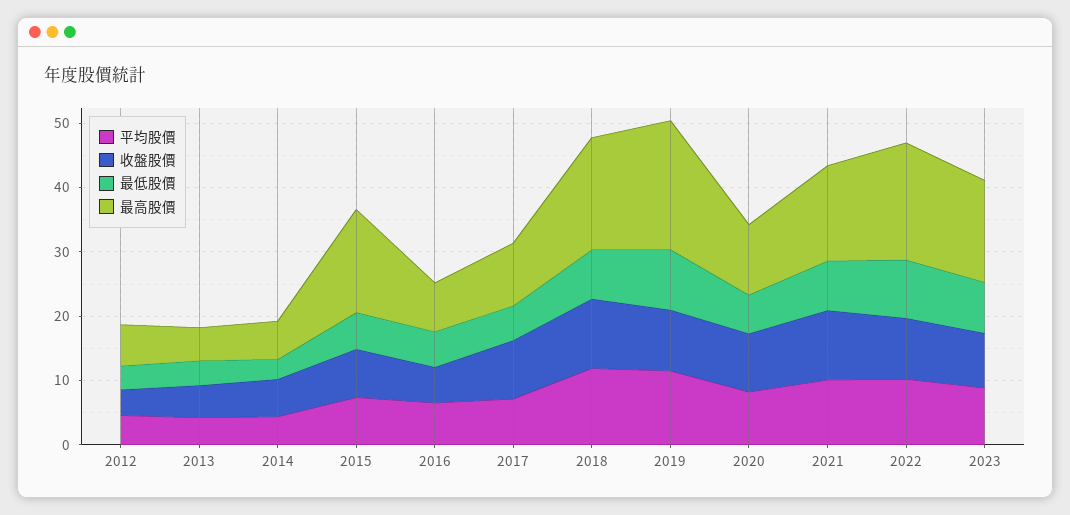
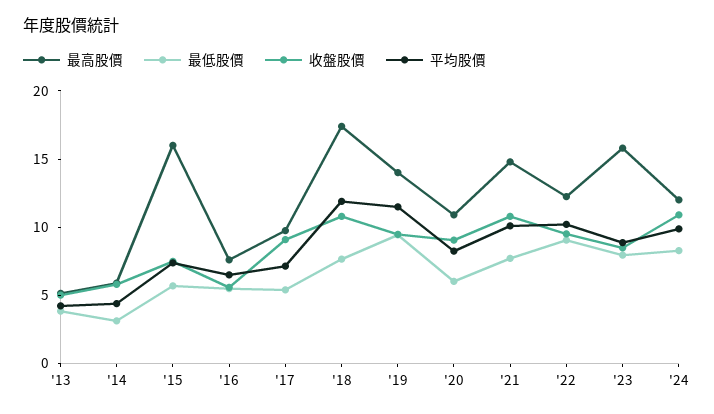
平均股價, 2012: 4 -> none
收盤股價, 2012: 4 -> none
最低股價, 2012: 4 -> none
最高股價, 2012: 6 -> none
最高股價, 2019: 20 -> 14
最高股價, 2022: 18 -> 12
最高股價, '24: none -> 12
最低股價, '24: none -> 8
收盤股價, '24: none -> 11
平均股價, '24: none -> 10

